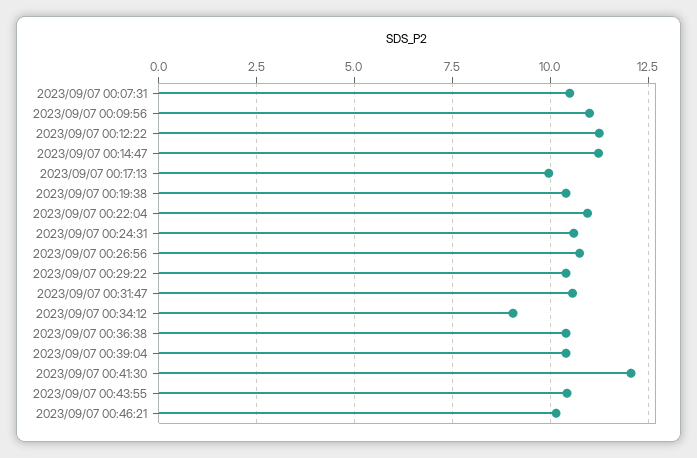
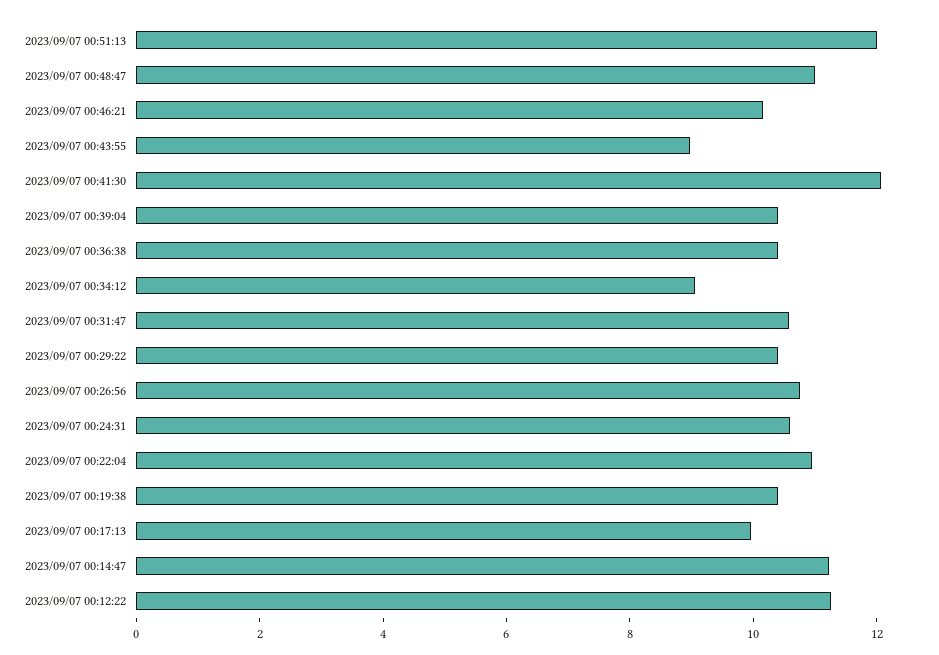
2023/09/07 00:07:31: 10.5 -> none
2023/09/07 00:09:56: 11 -> none
2023/09/07 00:43:55: 10.5 -> 9
2023/09/07 00:51:13: none -> 12
2023/09/07 00:48:47: none -> 11

